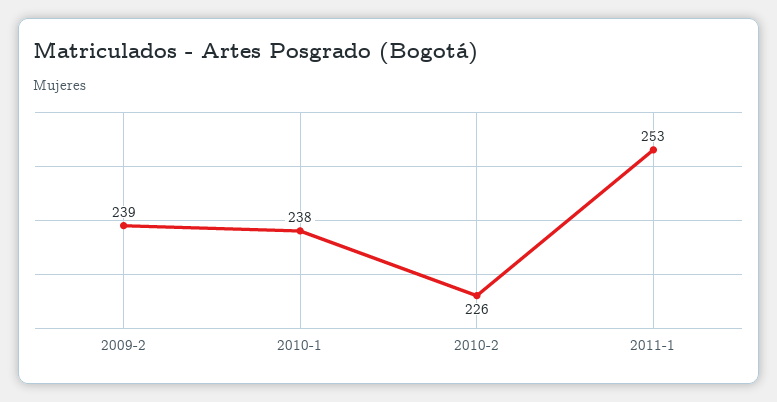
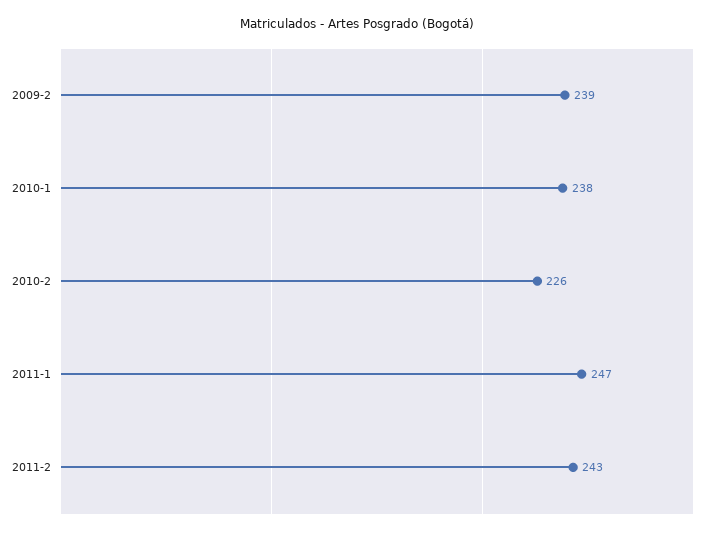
2011-1: 253 -> 247
2011-2: none -> 243

